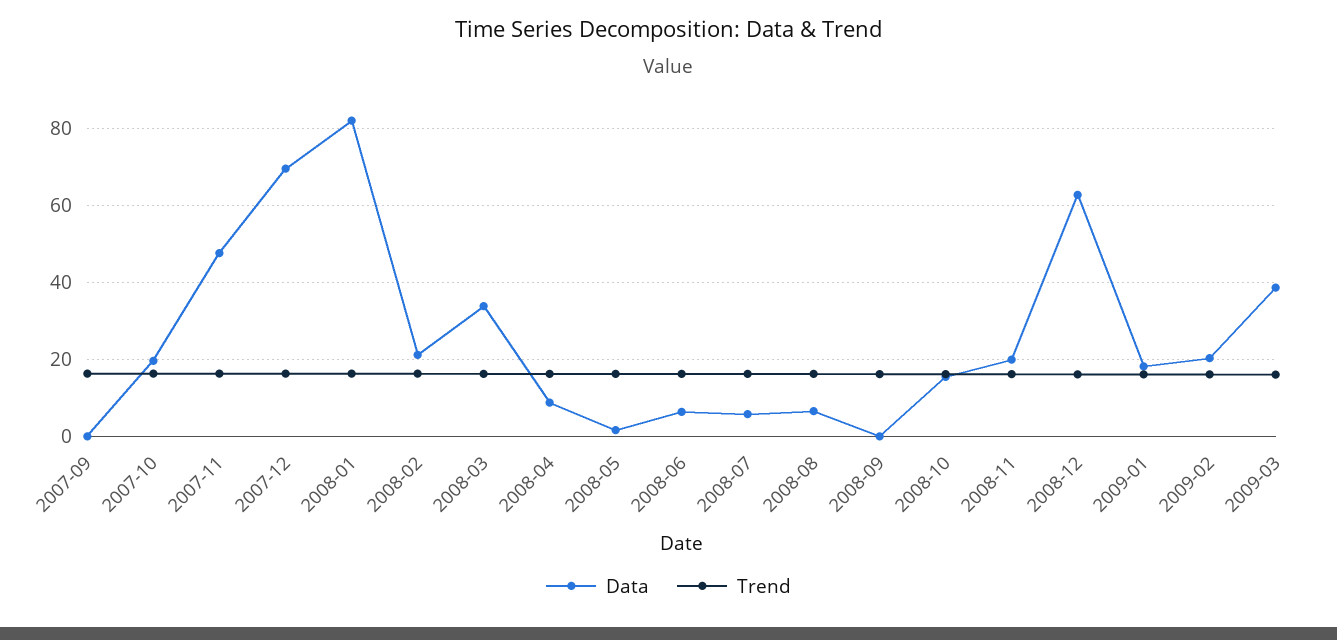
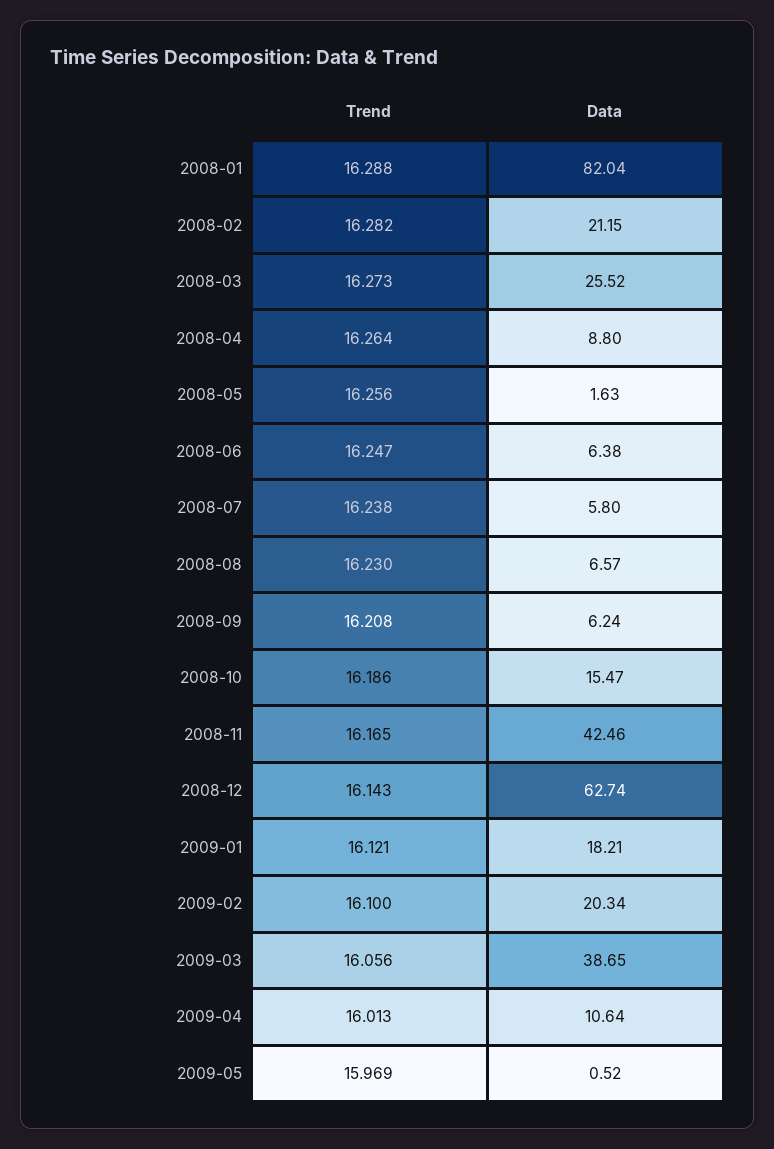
Data, 2007-09: 0 -> none
Trend, 2007-09: 16 -> none
Data, 2007-10: 20 -> none
Trend, 2007-10: 16 -> none
Data, 2007-11: 48 -> none
Trend, 2007-11: 16 -> none
Data, 2007-12: 70 -> none
Trend, 2007-12: 16 -> none
Data, 2008-03: 34 -> 25.52
Data, 2008-09: 0 -> 6.24
Data, 2008-11: 20 -> 42.46
Trend, 2009-04: none -> 16.013
Data, 2009-04: none -> 10.64
Trend, 2009-05: none -> 15.969
Data, 2009-05: none -> 0.52

